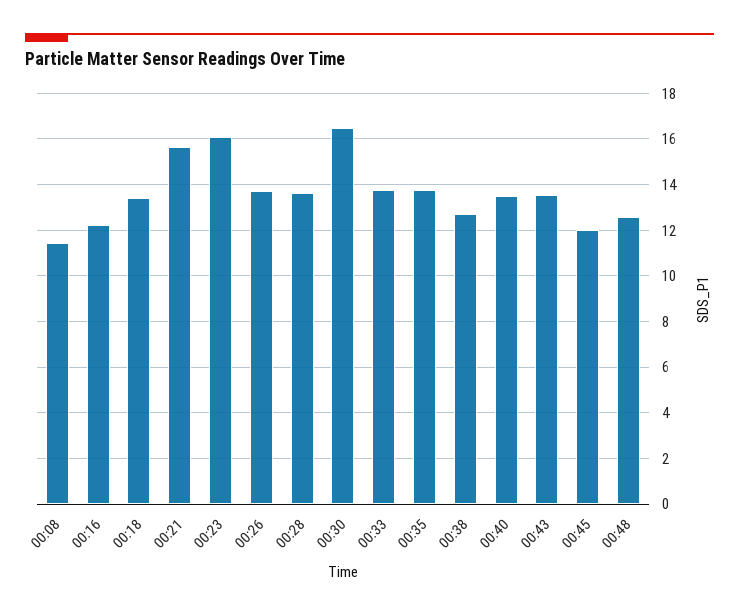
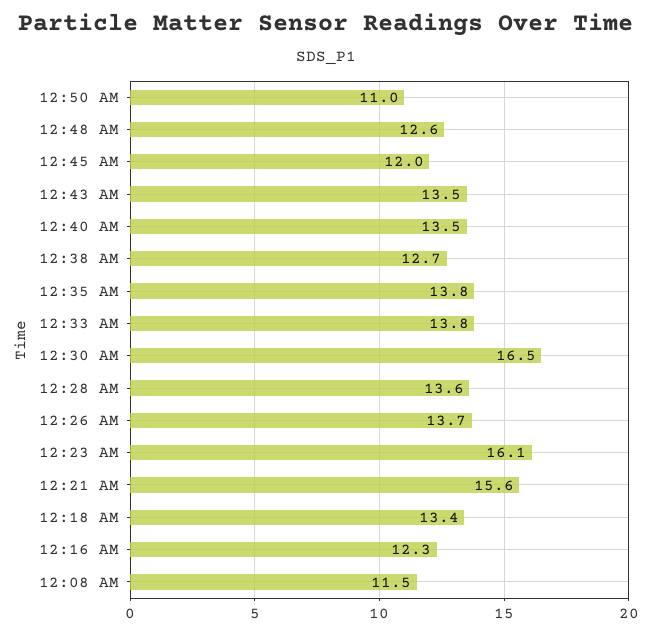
12:50 AM: none -> 11

